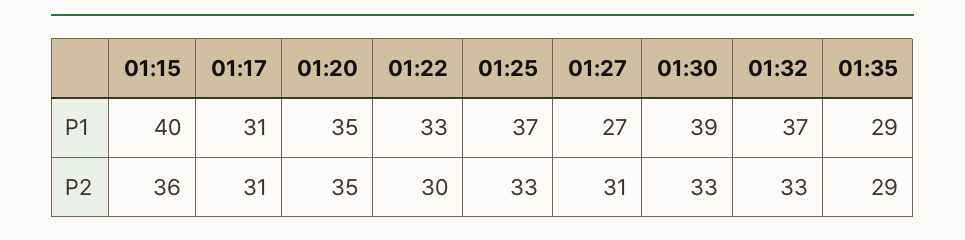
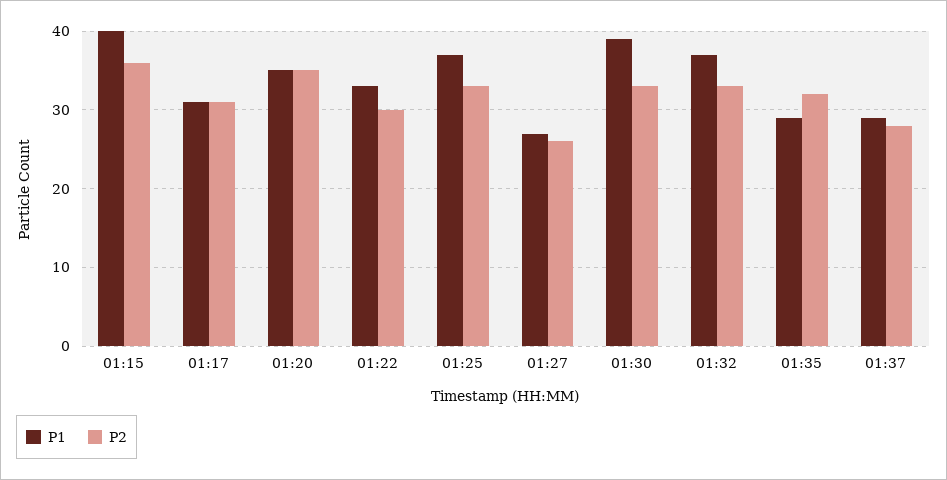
P2, 01:27: 31 -> 26
P2, 01:35: 29 -> 32
P1, 01:37: none -> 29
P2, 01:37: none -> 28

